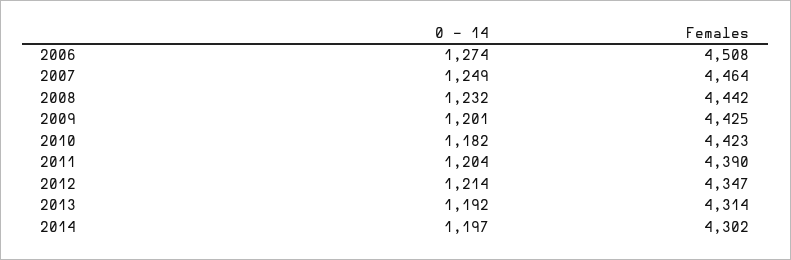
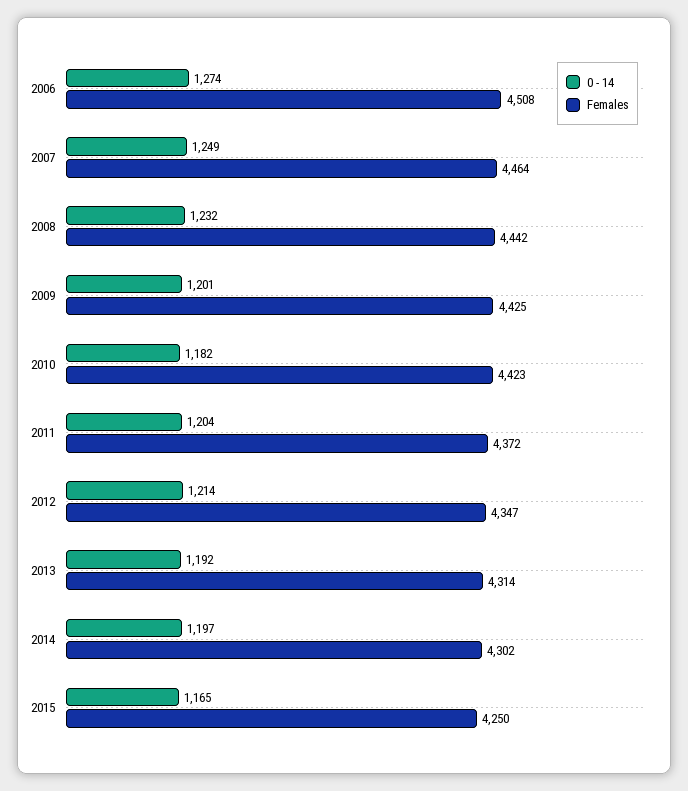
Females, 2011: 4390 -> 4372
0 - 14, 2015: none -> 1165
Females, 2015: none -> 4250

